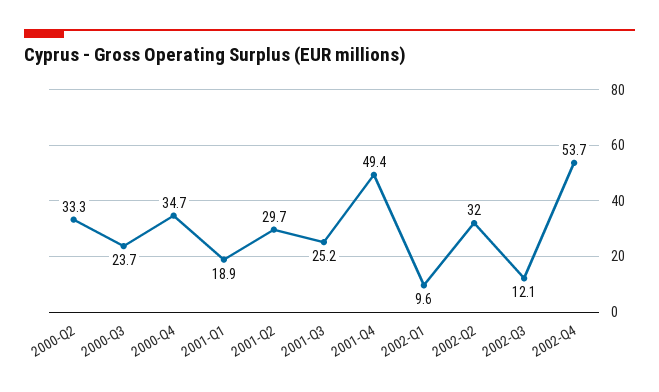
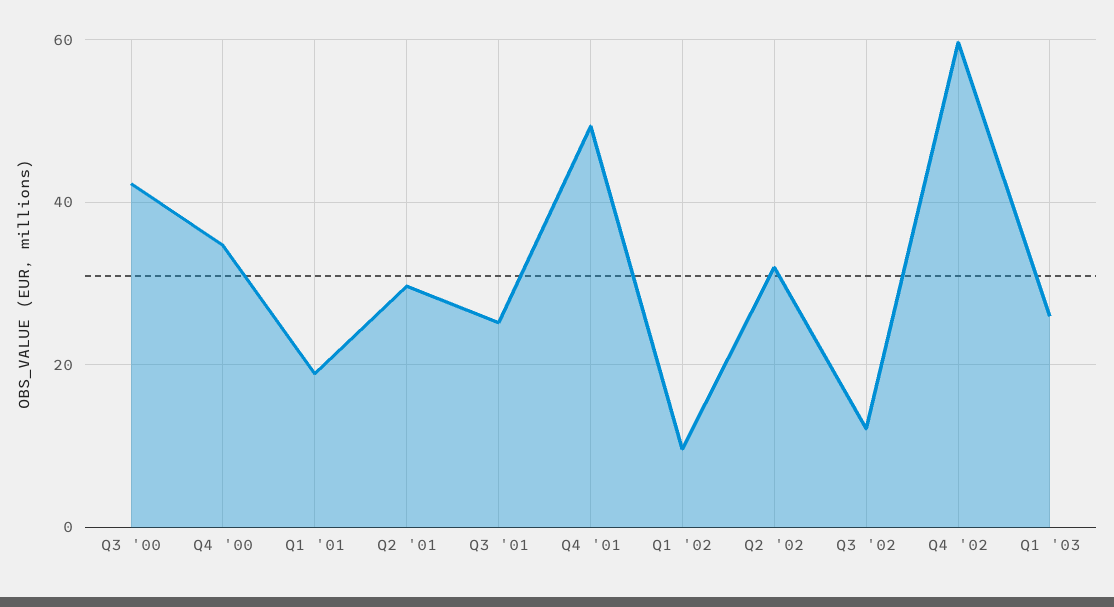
2000-Q2: 33.3 -> none
2000-Q3: 23.7 -> 42
2002-Q4: 53.7 -> 60
Q1 '03: none -> 26

